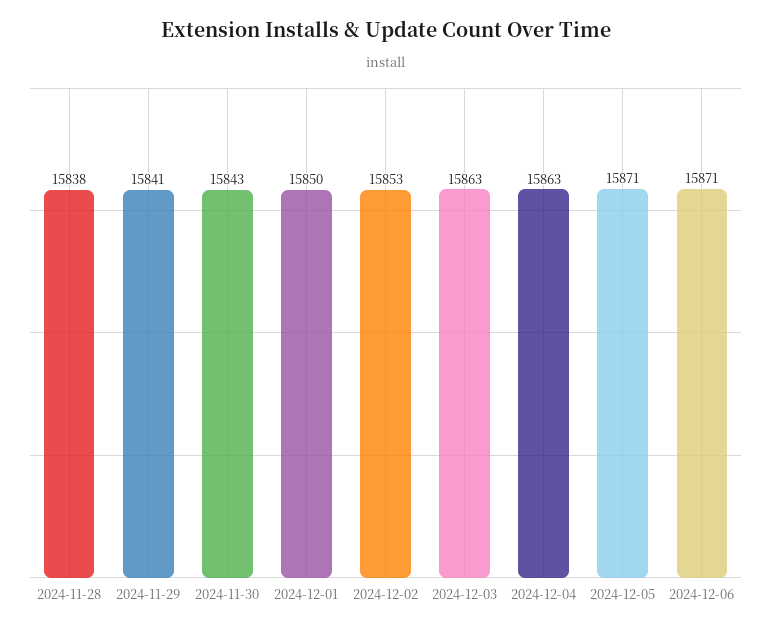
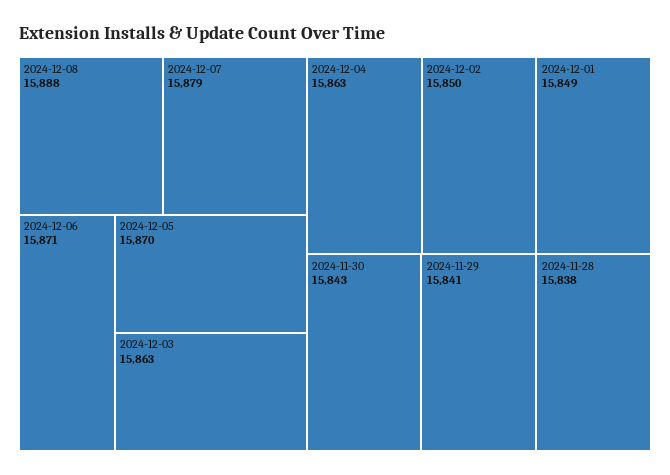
2024-12-01: 15850 -> 15849
2024-12-02: 15853 -> 15850
2024-12-05: 15871 -> 15870
2024-12-08: none -> 15888
2024-12-07: none -> 15879

